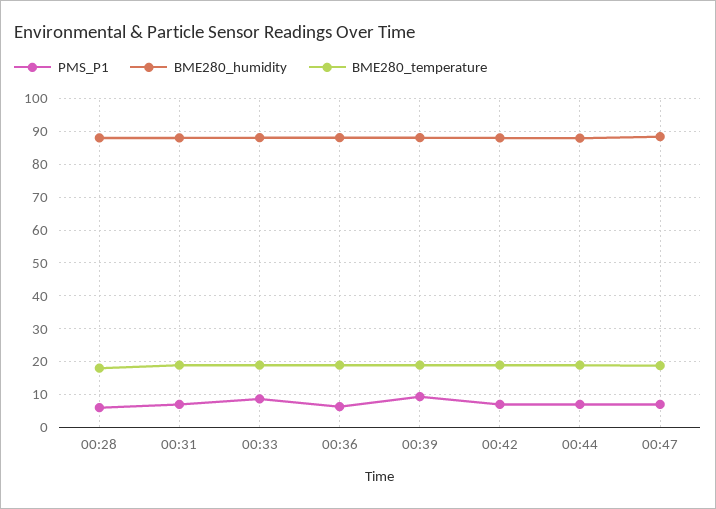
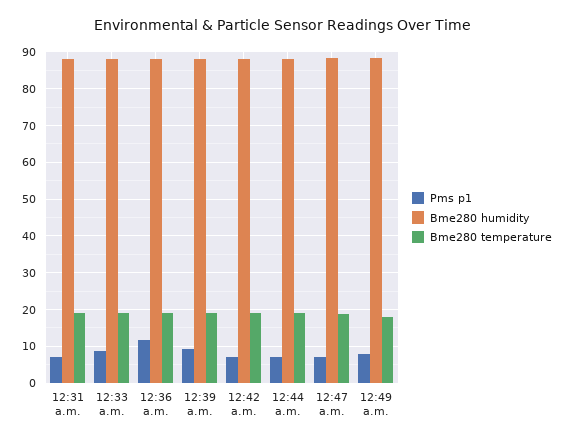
PMS_P1, 00:28: 6 -> none
BME280_humidity, 00:28: 88 -> none
BME280_temperature, 00:28: 18 -> none
PMS_P1, 00:36: 6 -> 12
PMS_P1, 12:49 a.m.: none -> 8
BME280_humidity, 12:49 a.m.: none -> 88
BME280_temperature, 12:49 a.m.: none -> 18

